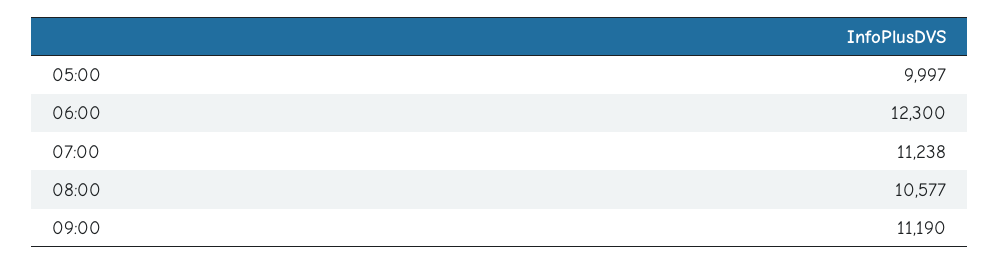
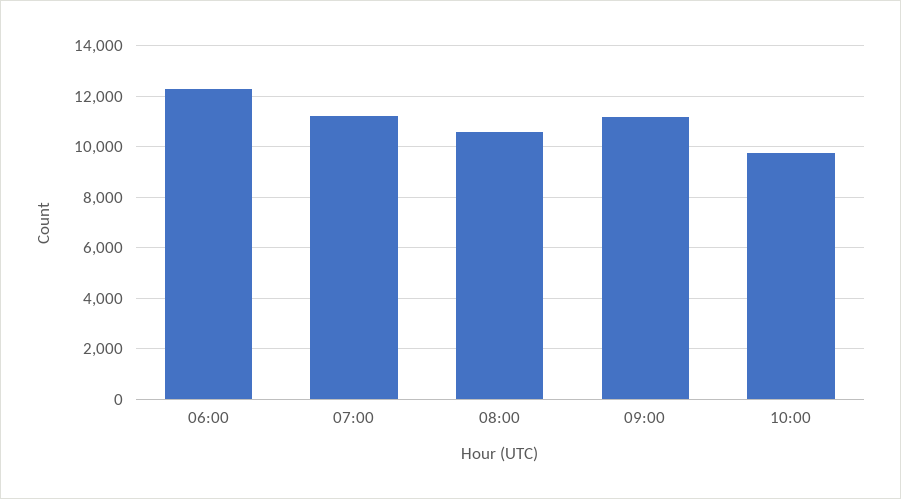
05:00: 9997 -> none
10:00: none -> 9750

